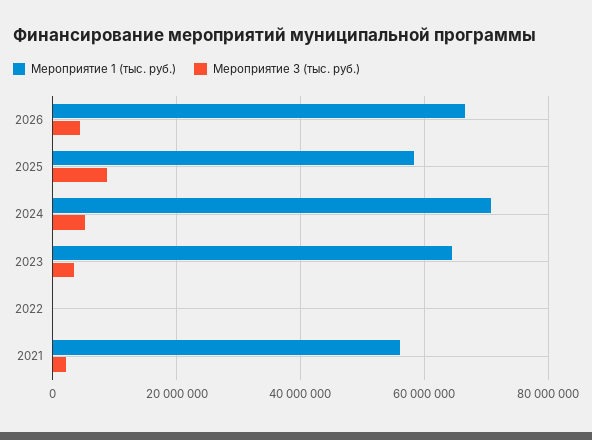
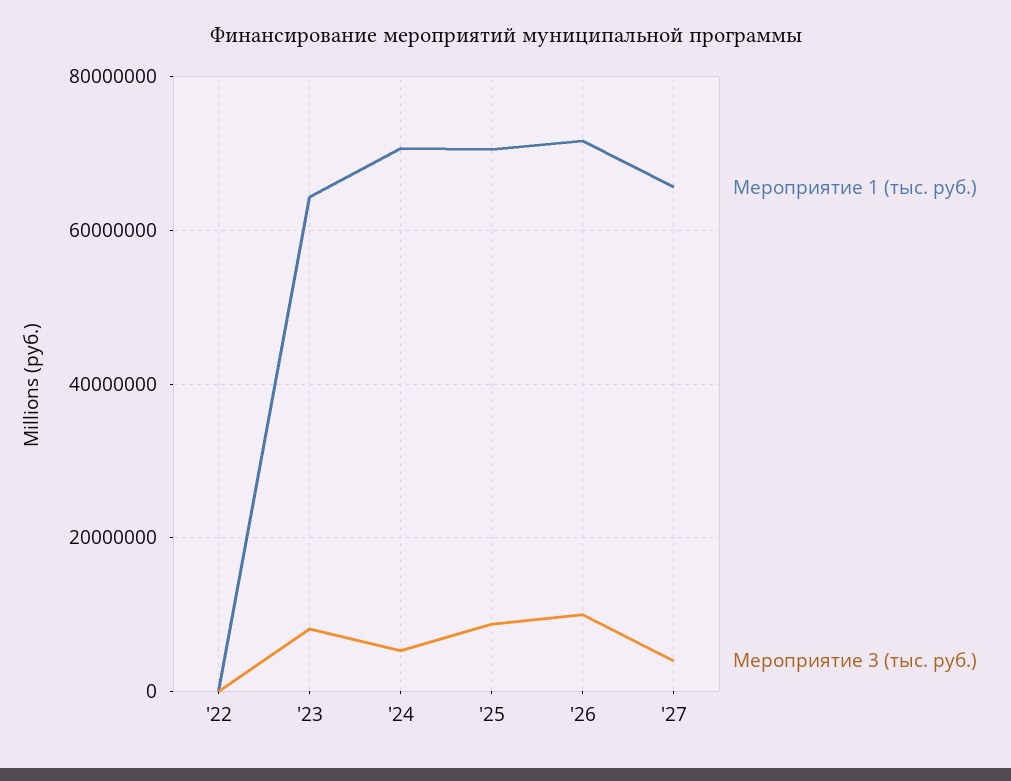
Мероприятие 1 (тыс. руб.), 2026: 66000000 -> 72000000
Мероприятие 3 (тыс. руб.), 2026: 4000000 -> 10000000
Мероприятие 1 (тыс. руб.), 2025: 58000000 -> 70000000
Мероприятие 3 (тыс. руб.), 2023: 4000000 -> 8000000
Мероприятие 1 (тыс. руб.), 2021: 56000000 -> none
Мероприятие 3 (тыс. руб.), 2021: 2000000 -> none
Мероприятие 1 (тыс. руб.), '27: none -> 66000000
Мероприятие 3 (тыс. руб.), '27: none -> 4000000

